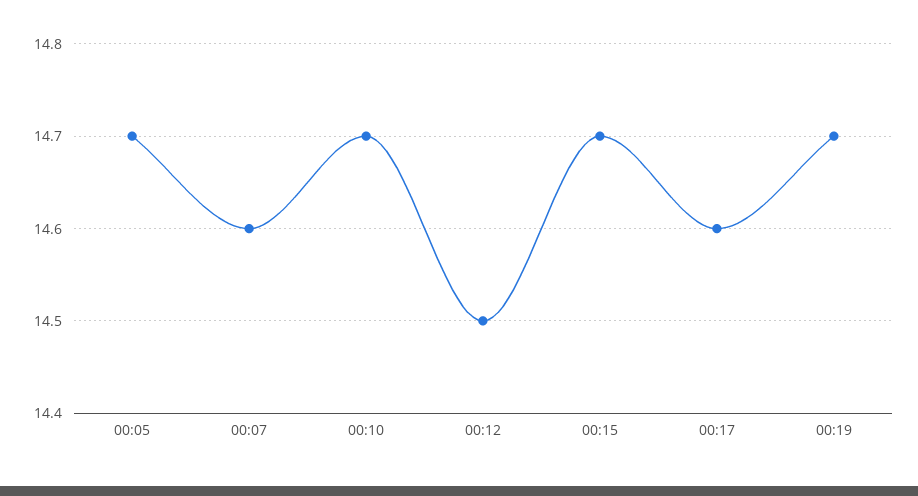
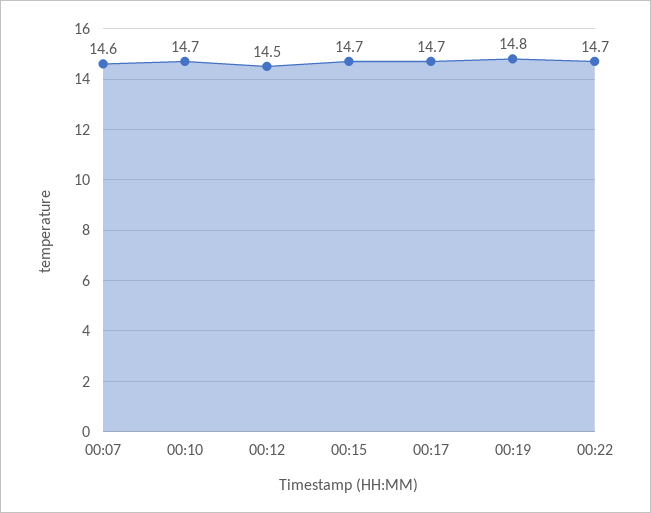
00:05: 14.7 -> none
00:17: 14.6 -> 14.7
00:19: 14.7 -> 14.8
00:22: none -> 14.7

